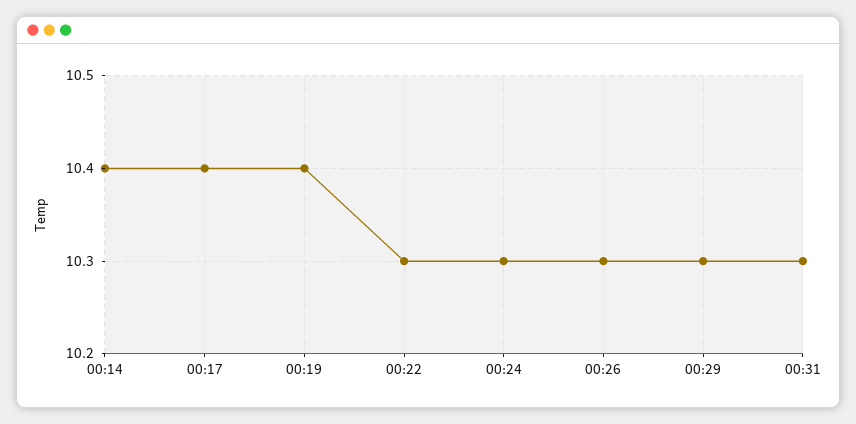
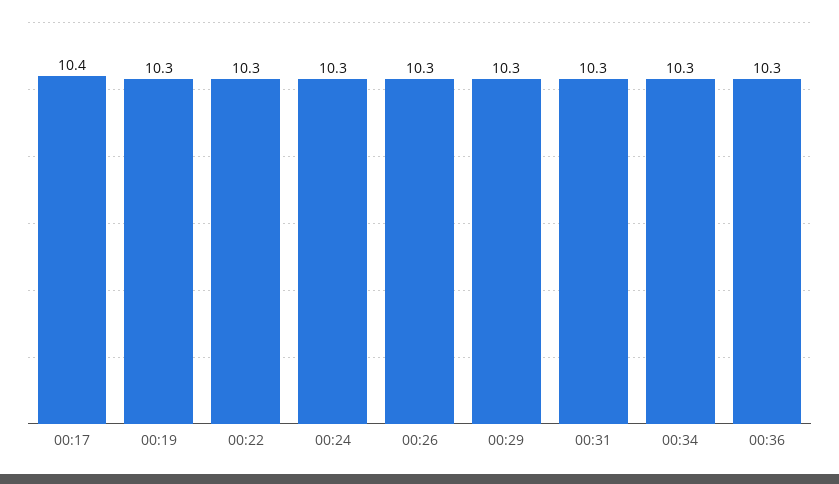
00:14: 10.4 -> none
00:19: 10.4 -> 10.3
00:34: none -> 10.3
00:36: none -> 10.3

